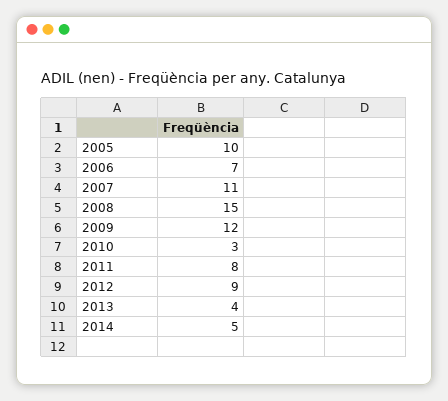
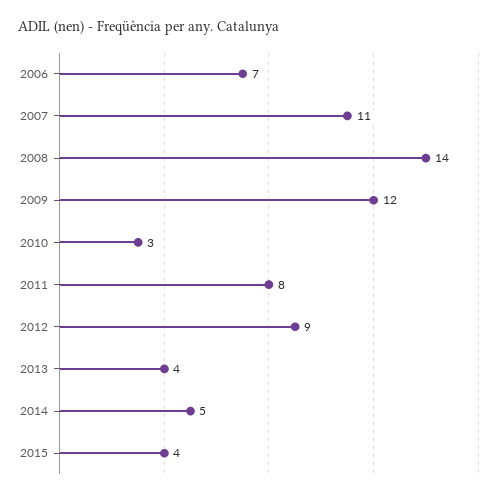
2005: 10 -> none
2008: 15 -> 14
2015: none -> 4

